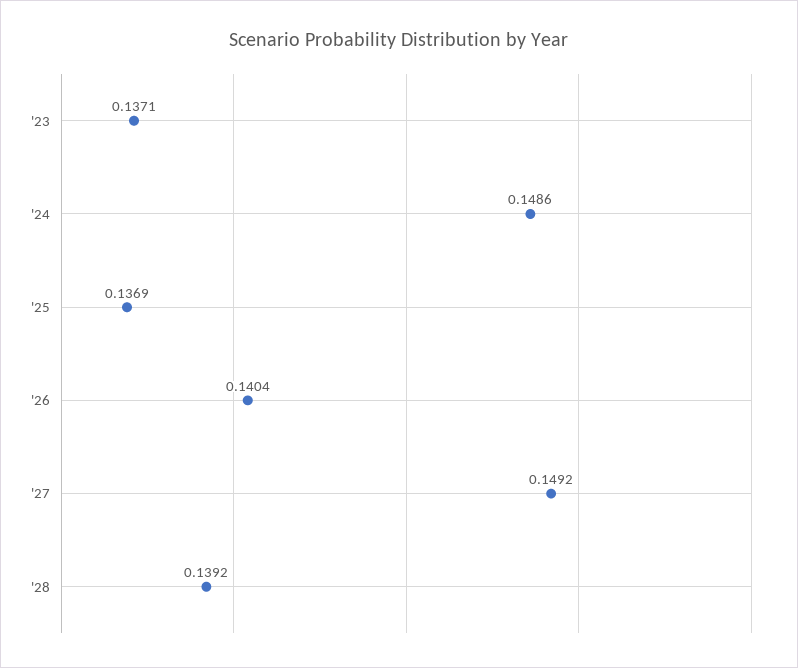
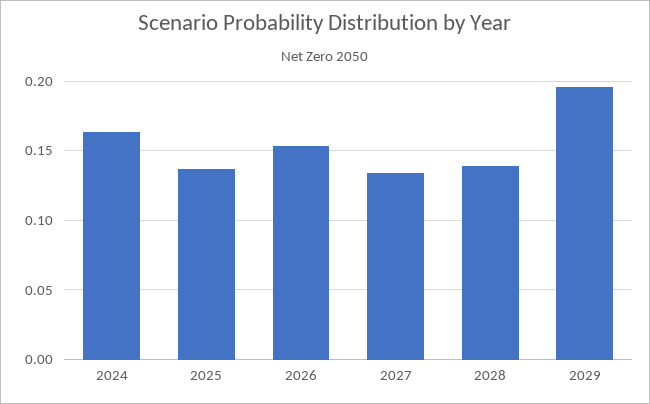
'23: 0.1371 -> none
'24: 0.1486 -> 0.165
'26: 0.1404 -> 0.155
'27: 0.1492 -> 0.135
2029: none -> 0.195

